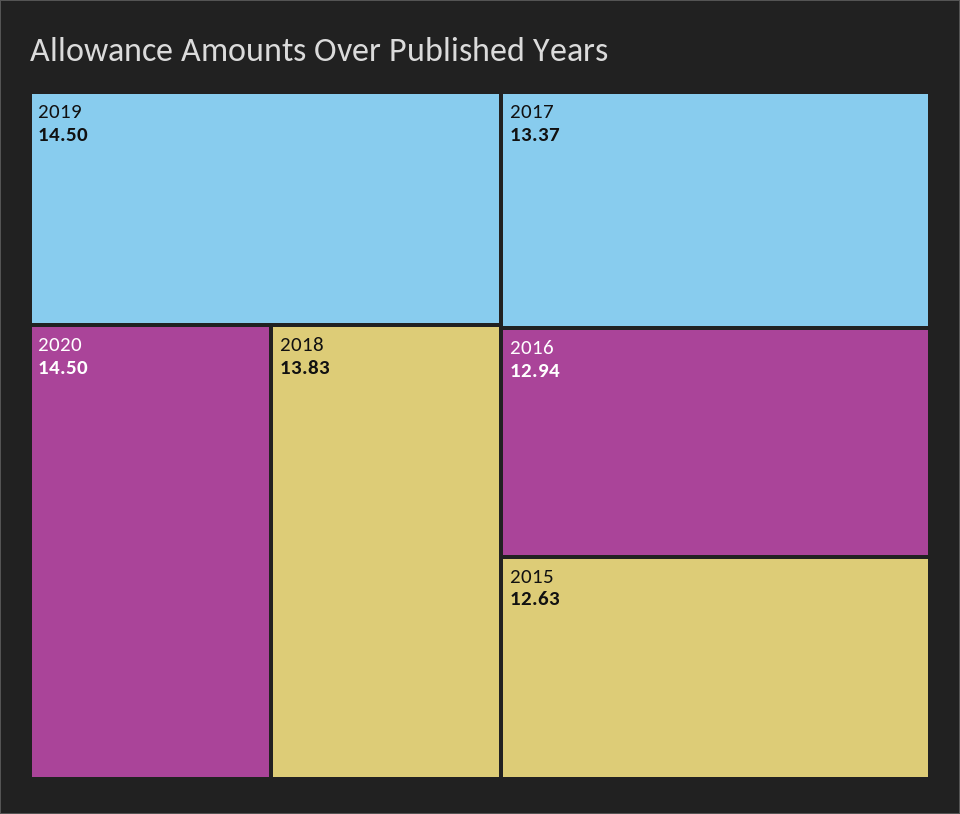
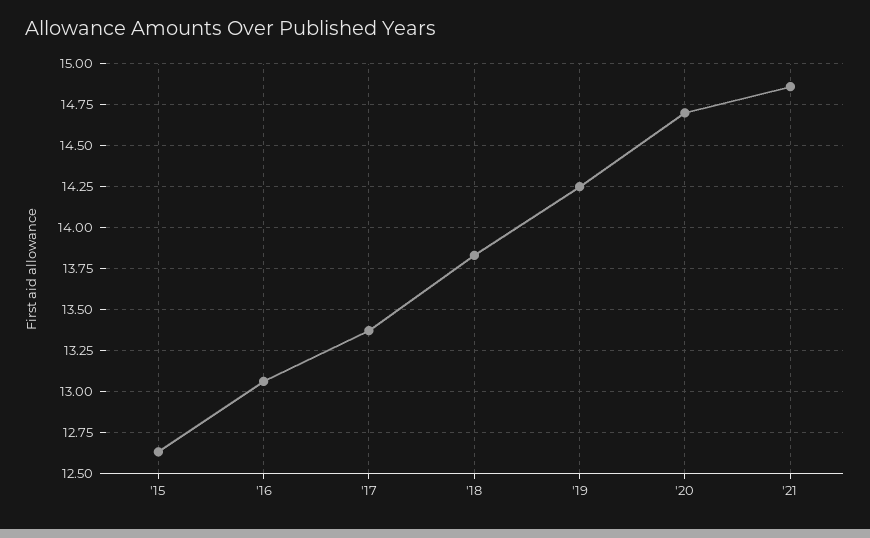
2019: 14.5 -> 14.25
2020: 14.5 -> 14.7
2016: 12.94 -> 13.05
'21: none -> 14.85

